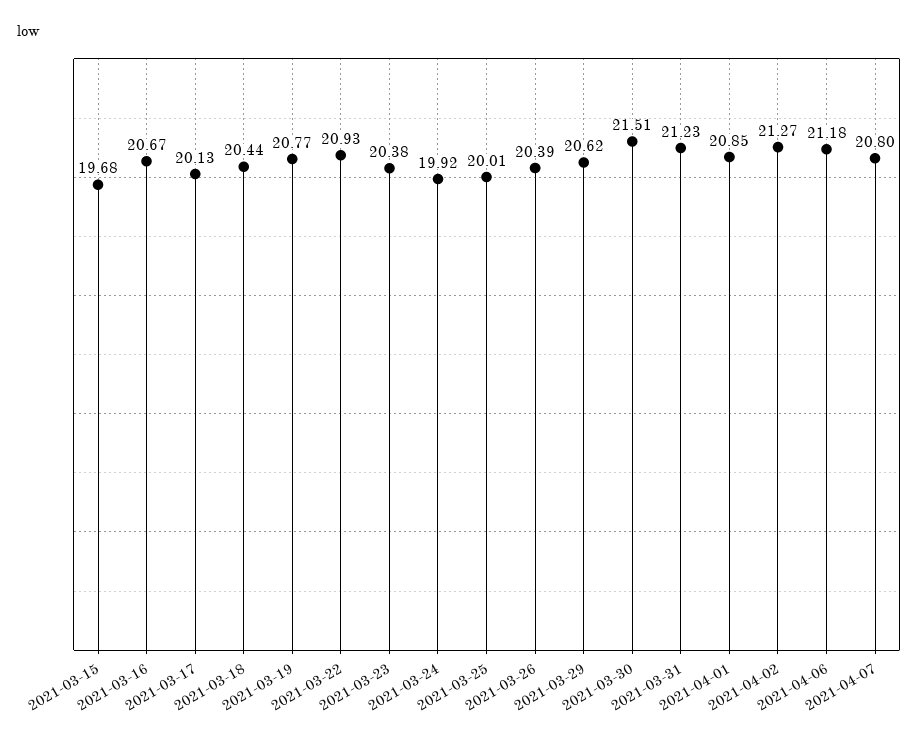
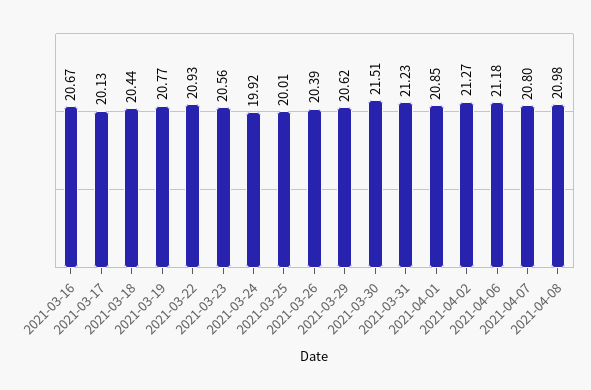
2021-03-15: 19.68 -> none
2021-03-23: 20.38 -> 20.56
2021-04-08: none -> 20.98

